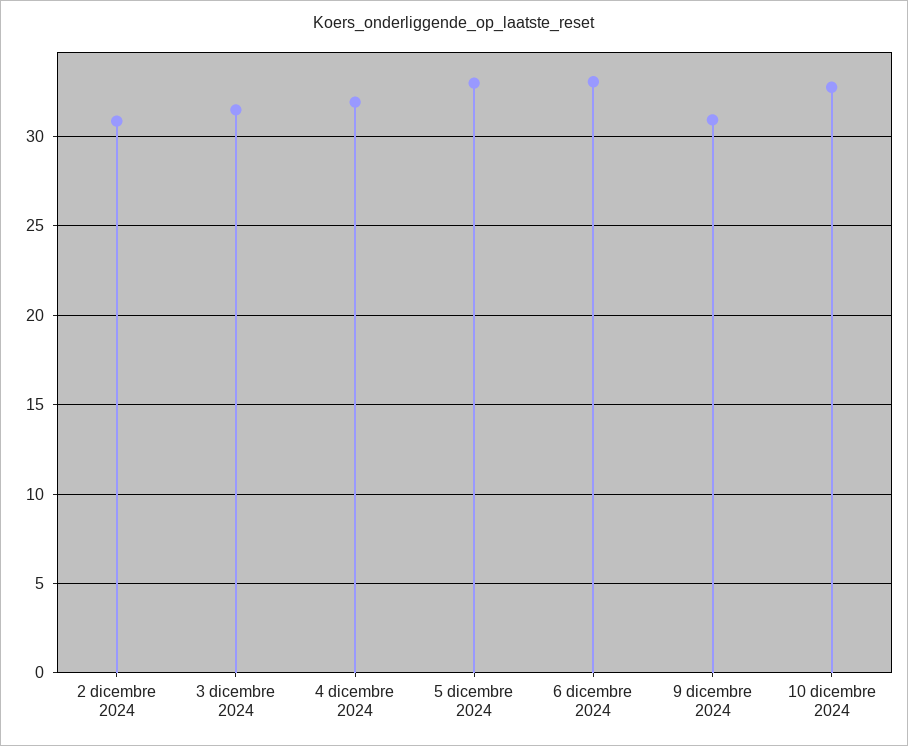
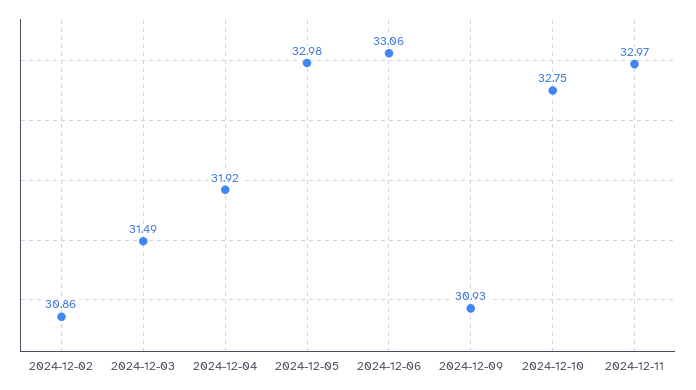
2024-12-11: none -> 32.97

